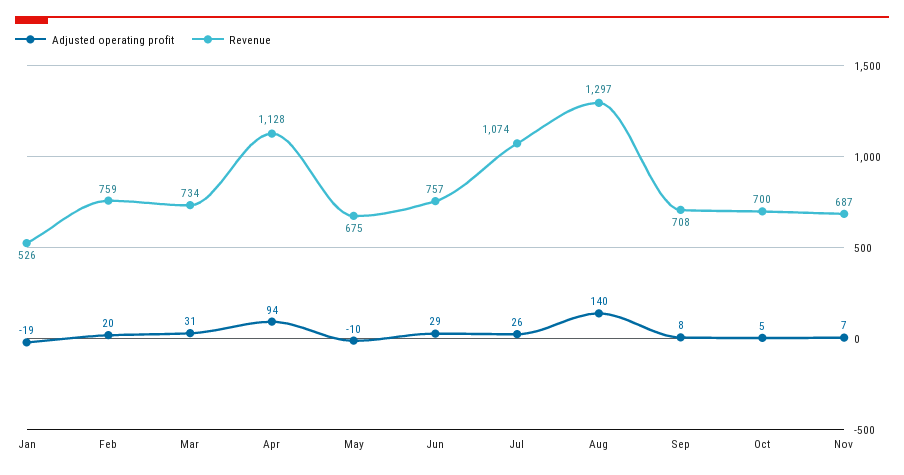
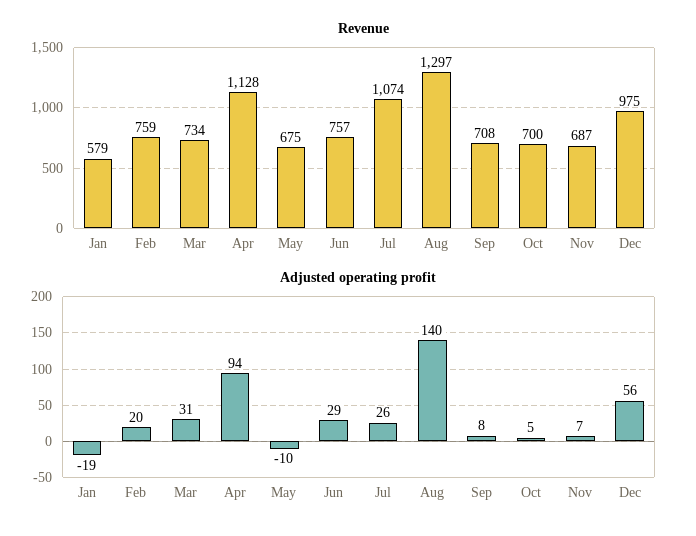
Revenue, Jan: 526 -> 579
Revenue, Dec: none -> 975
Adjusted operating profit, Dec: none -> 56

